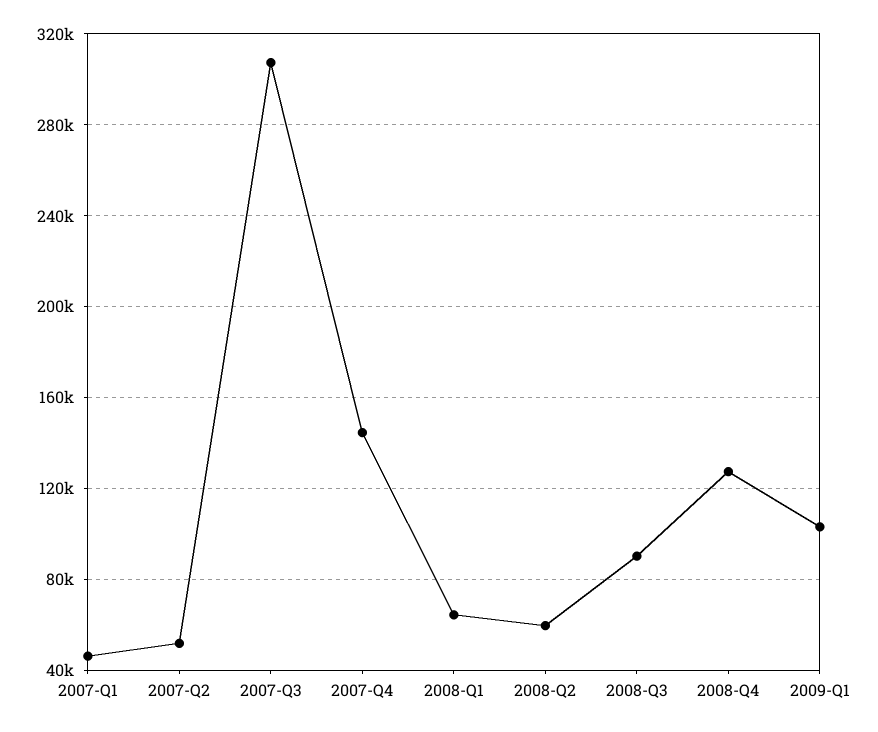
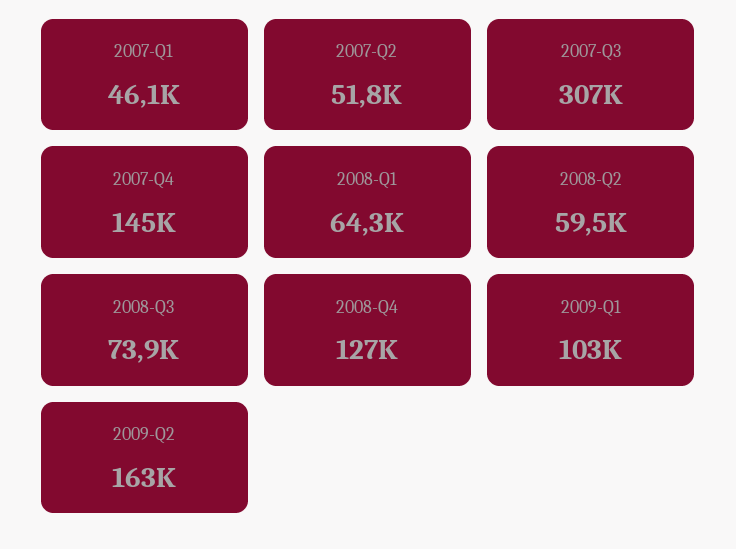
2008-Q3: 90000 -> 73900
2009-Q2: none -> 163000

